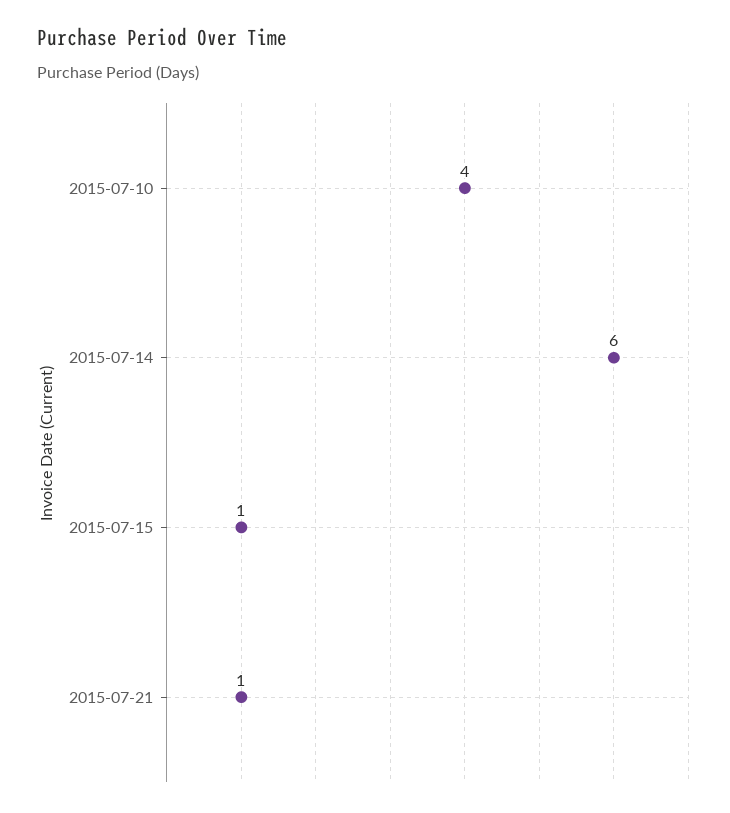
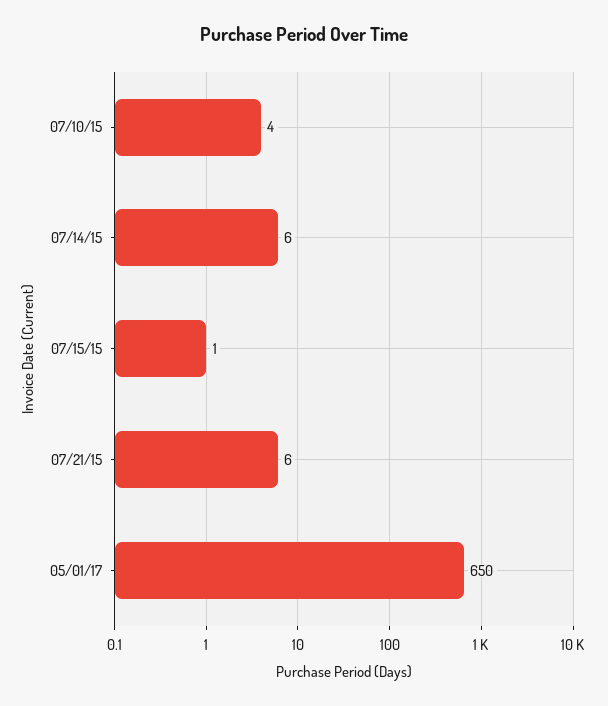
2015-07-21: 1 -> 6
05/01/17: none -> 650

